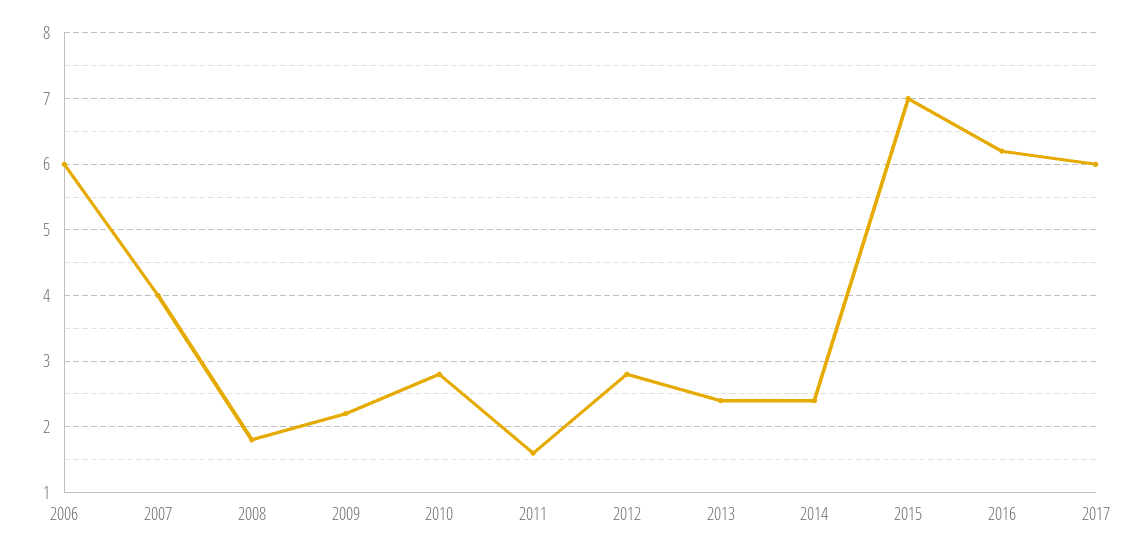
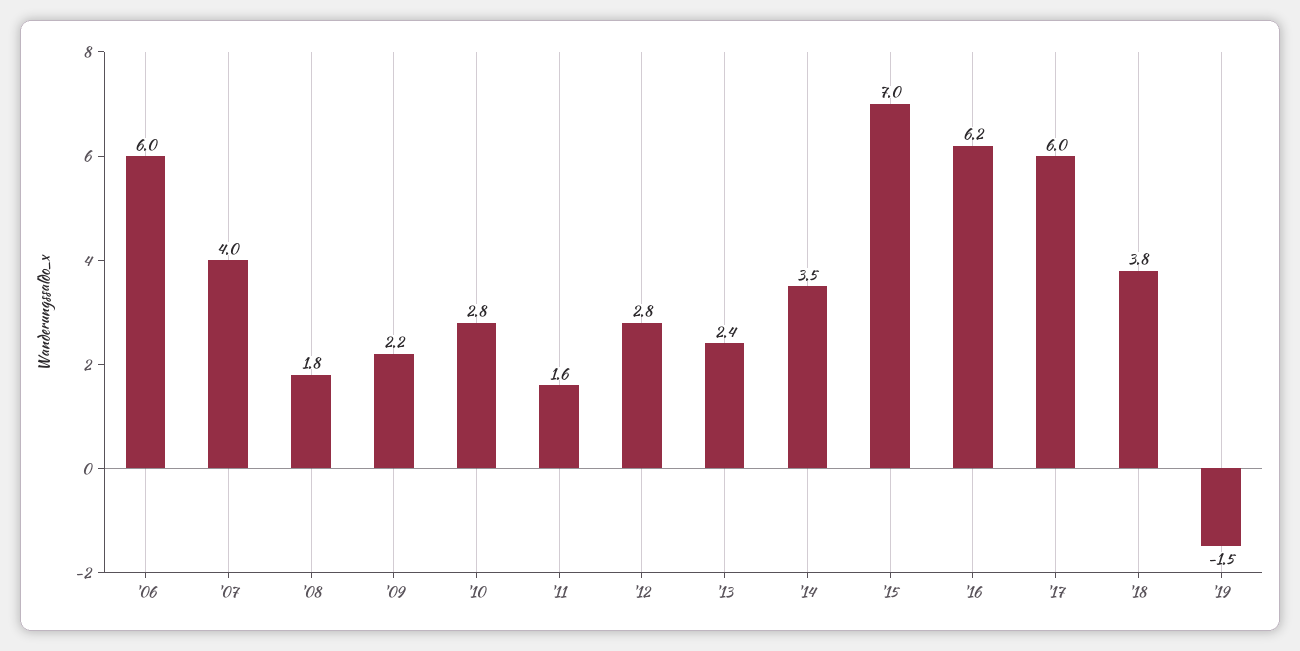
2014: 2.4 -> 3.5
'18: none -> 3.8
'19: none -> -1.5

